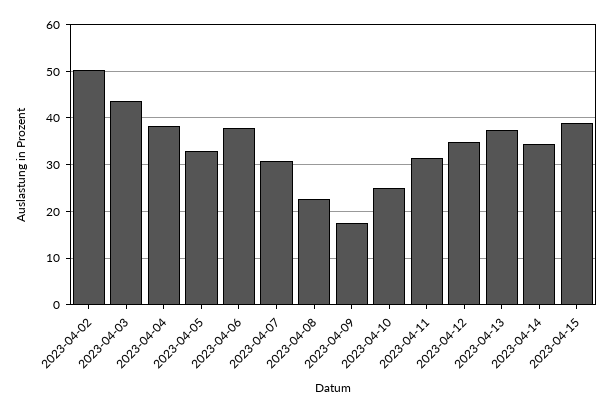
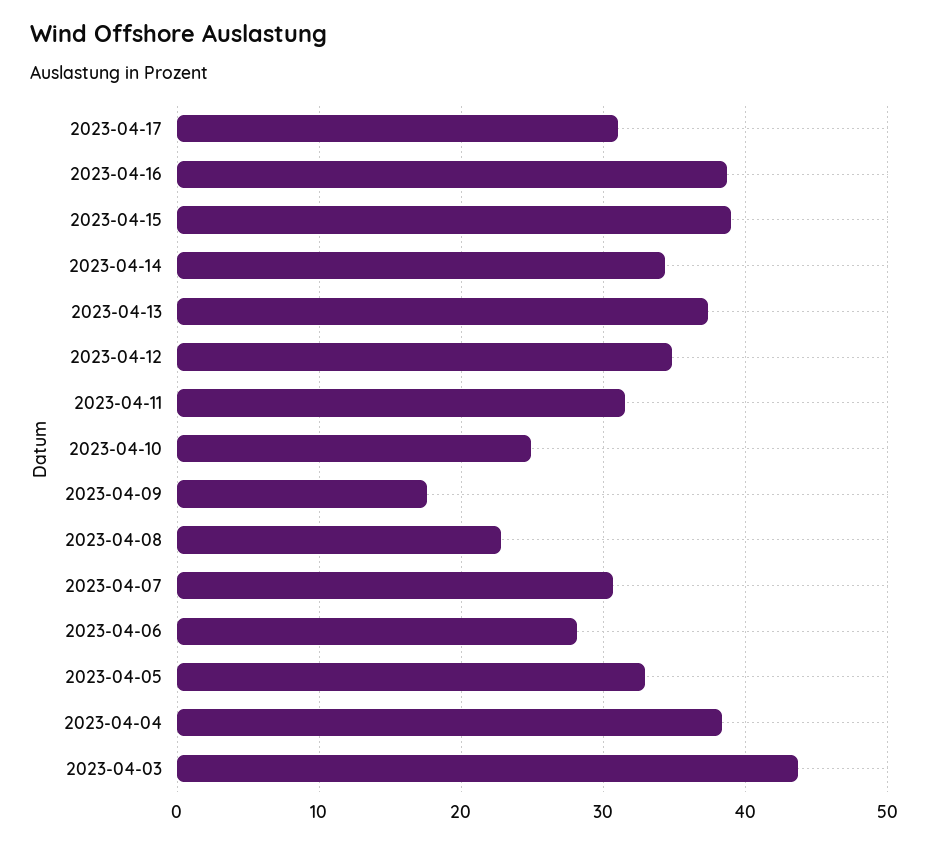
2023-04-02: 50 -> none
2023-04-06: 38 -> 28
2023-04-17: none -> 31
2023-04-16: none -> 39

